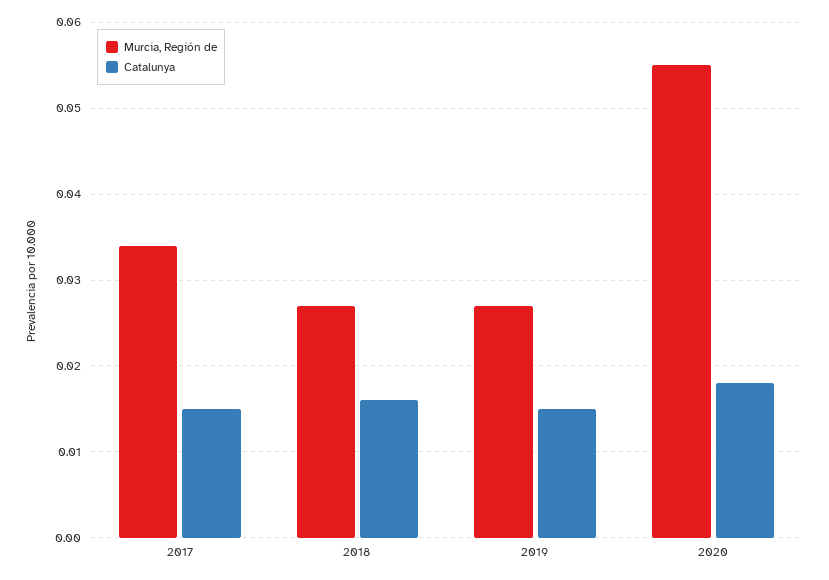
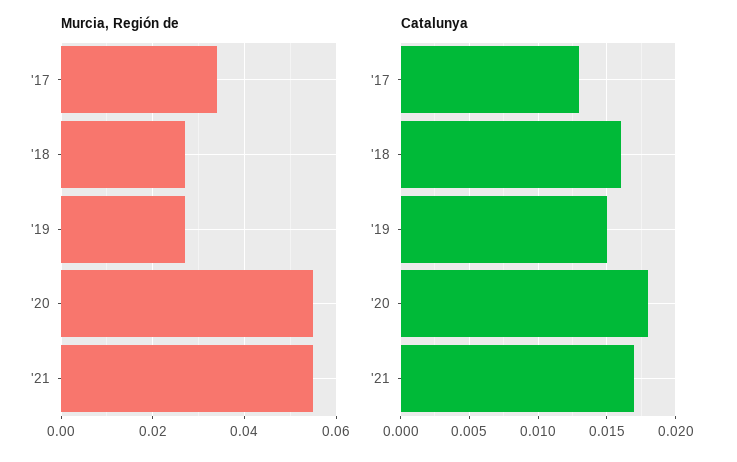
Catalunya, 2017: 0.015 -> 0.013
Murcia, Región de, '21: none -> 0.055
Catalunya, '21: none -> 0.017

